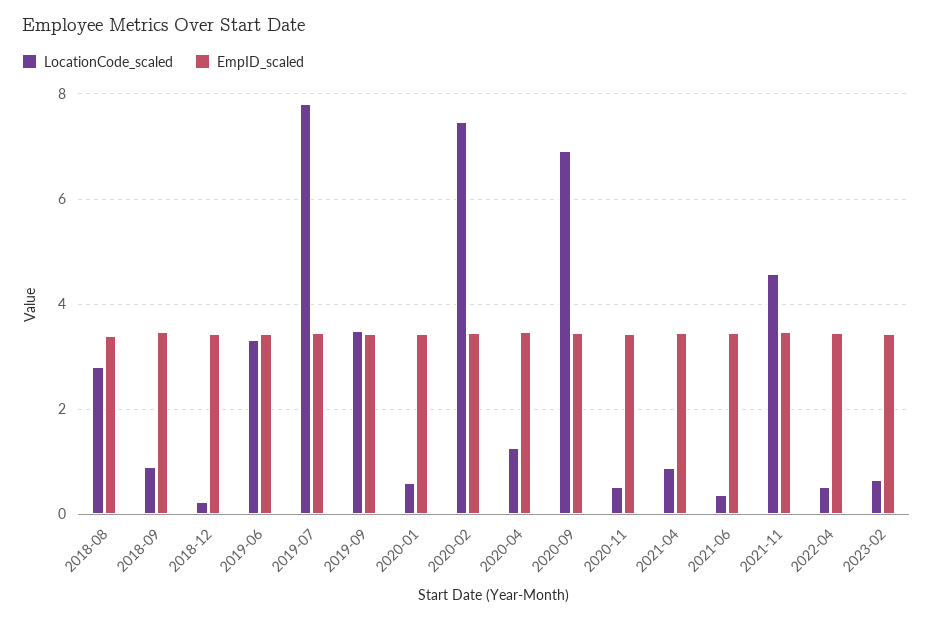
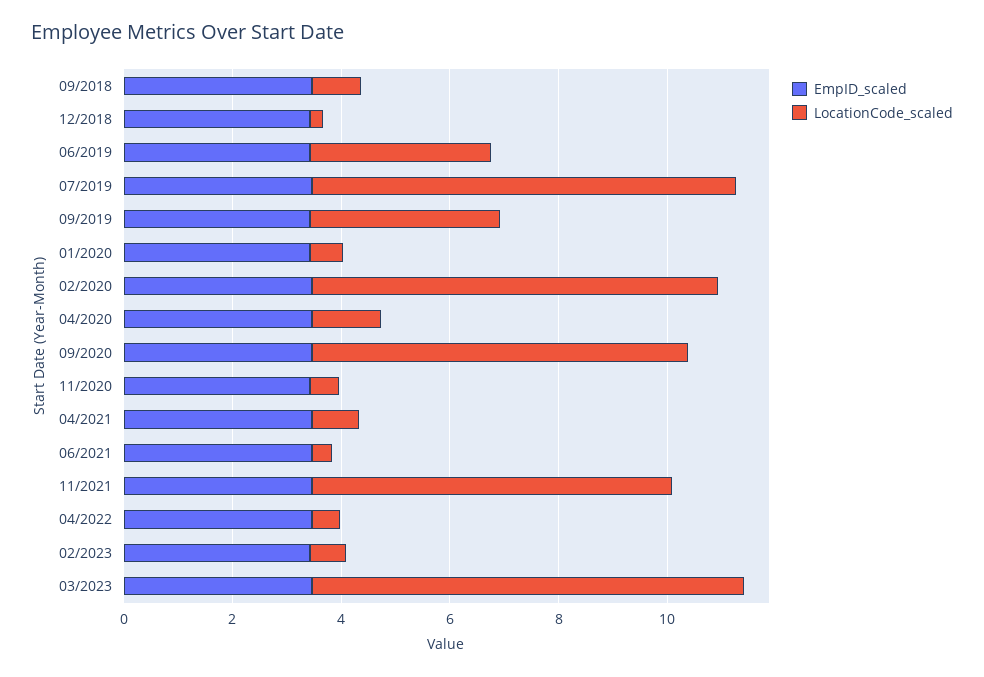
LocationCode_scaled, 2018-08: 2.8 -> none
EmpID_scaled, 2018-08: 3.4 -> none
LocationCode_scaled, 2021-11: 4.6 -> 6.5
EmpID_scaled, 03/2023: none -> 3.5
LocationCode_scaled, 03/2023: none -> 8

